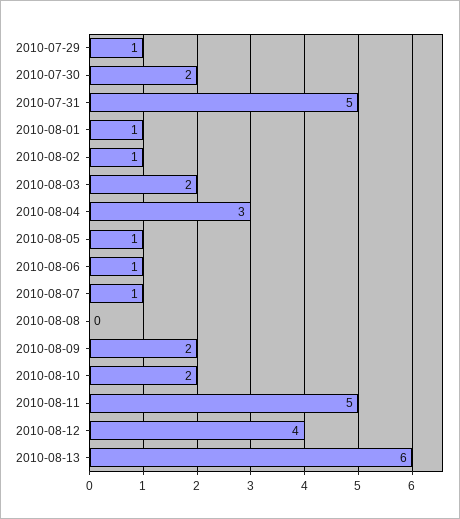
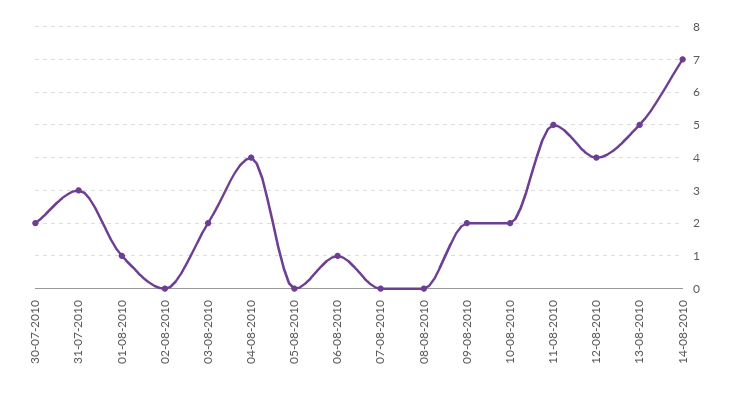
2010-07-29: 1 -> none
2010-07-31: 5 -> 3
2010-08-02: 1 -> 0
2010-08-04: 3 -> 4
2010-08-05: 1 -> 0
2010-08-07: 1 -> 0
2010-08-13: 6 -> 5
14-08-2010: none -> 7

